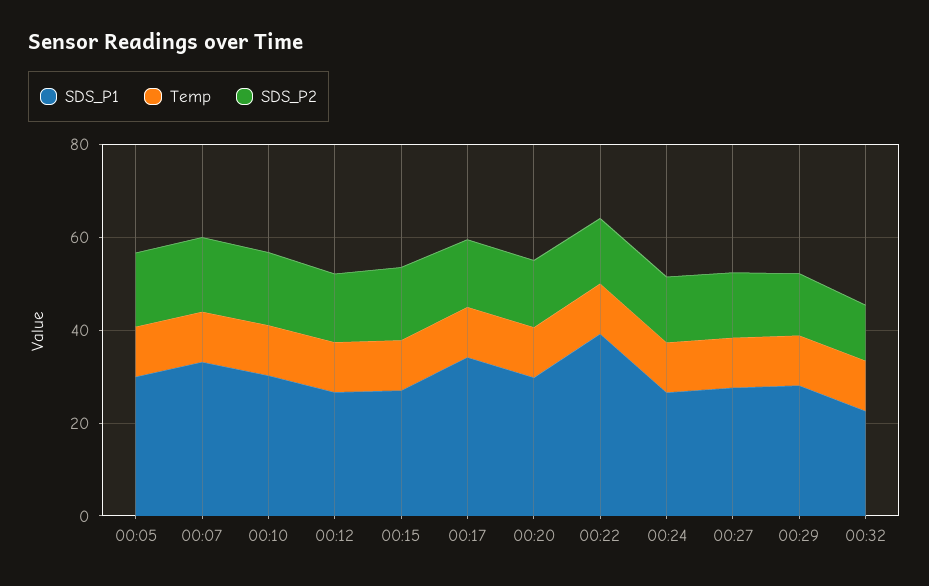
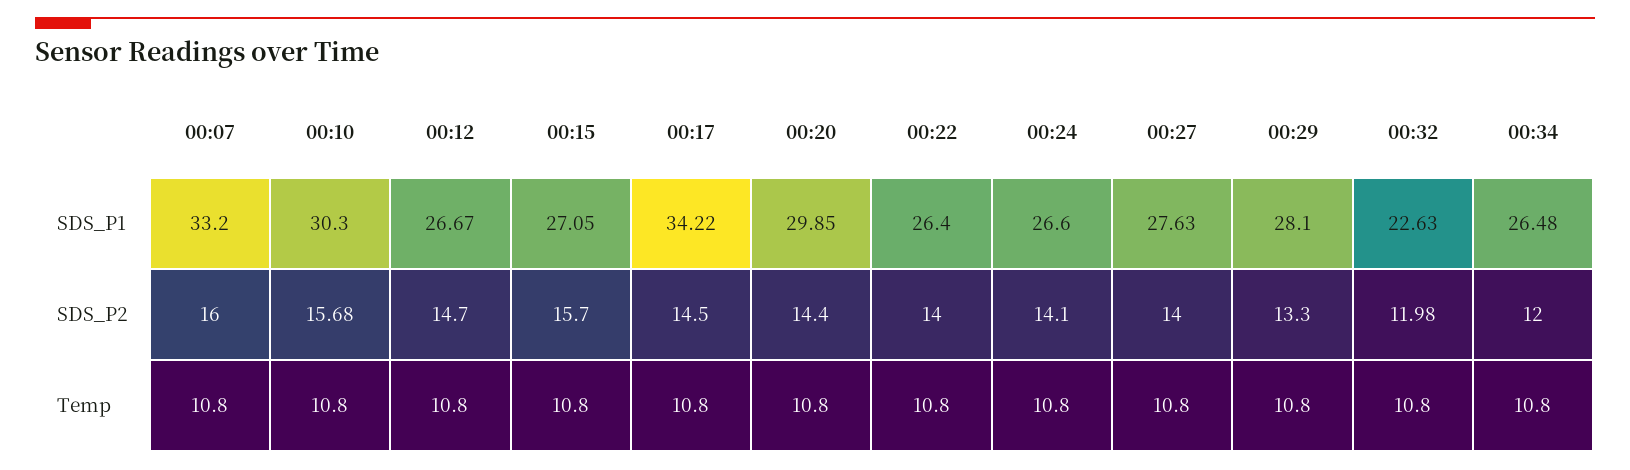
SDS_P1, 00:05: 30 -> none
Temp, 00:05: 10 -> none
SDS_P2, 00:05: 15 -> none
SDS_P1, 00:22: 40 -> 26.4
SDS_P1, 00:34: none -> 26.48
SDS_P2, 00:34: none -> 12
Temp, 00:34: none -> 10.8

